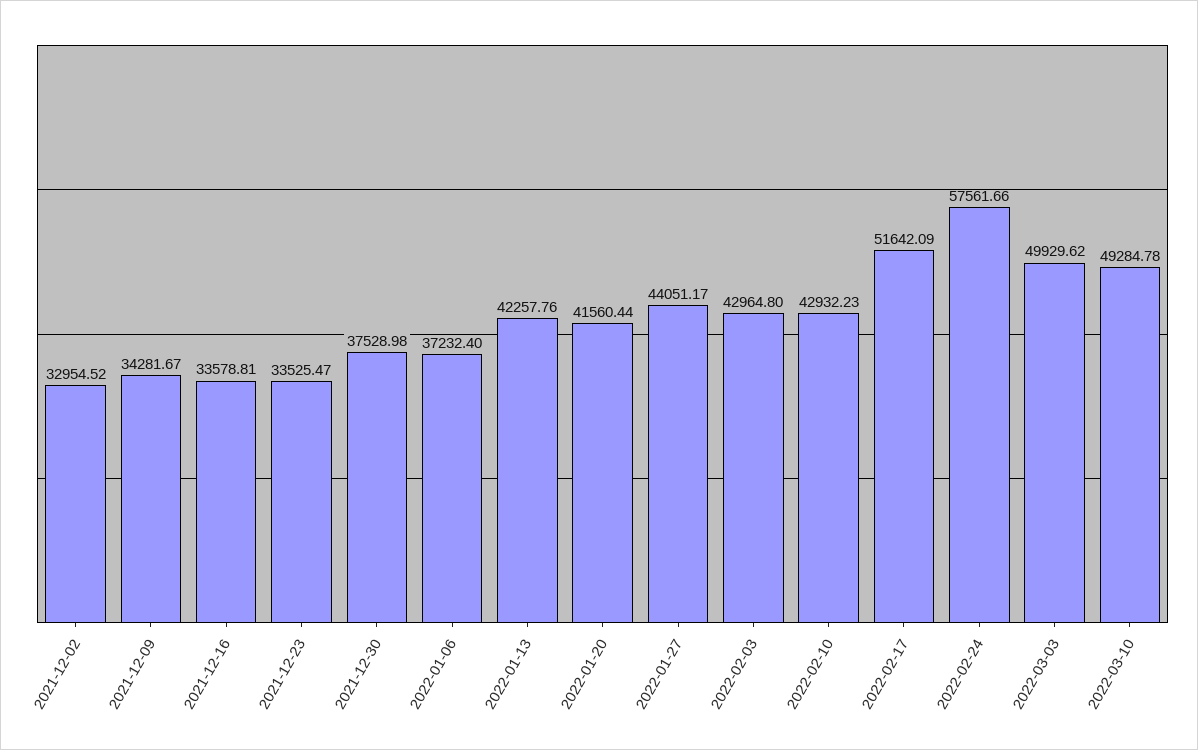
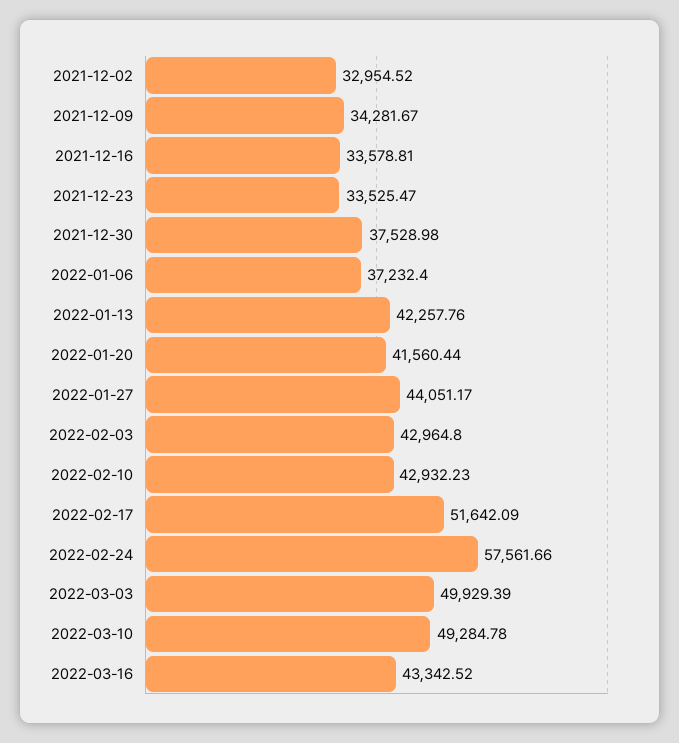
2022-03-03: 49929.62 -> 49929.39
2022-03-16: none -> 43342.52

